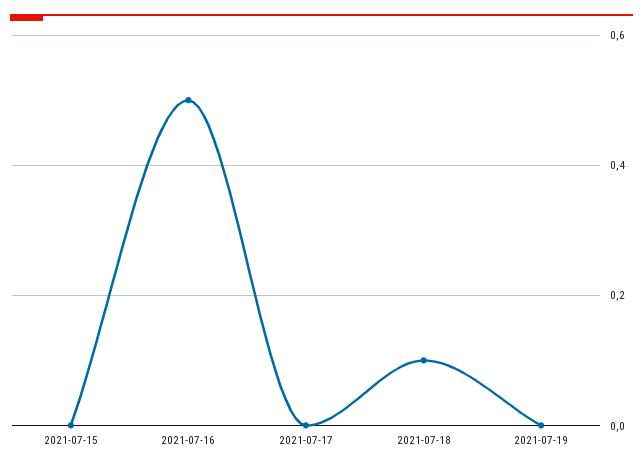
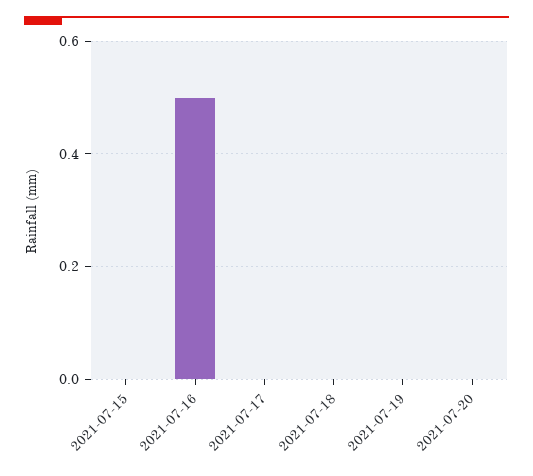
2021-07-18: 0.1 -> 0
2021-07-20: none -> 0

